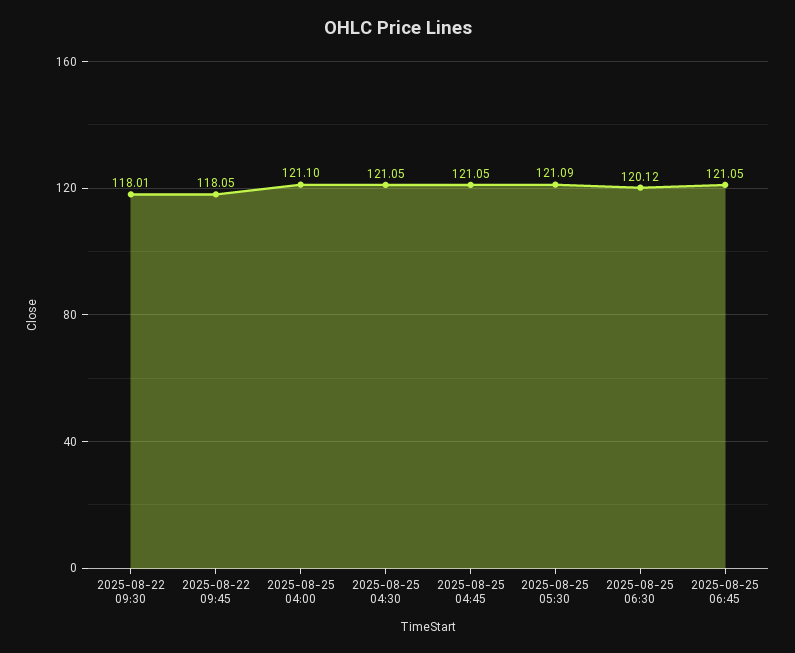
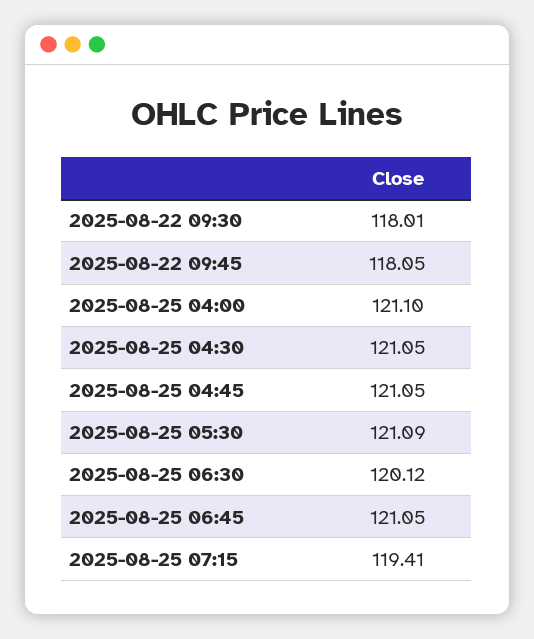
2025-08-25 07:15: none -> 119.41

